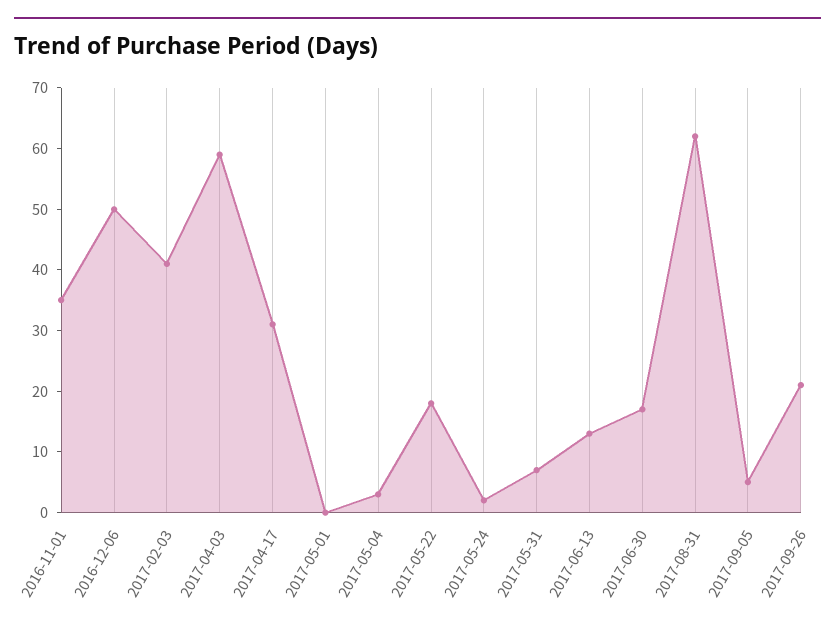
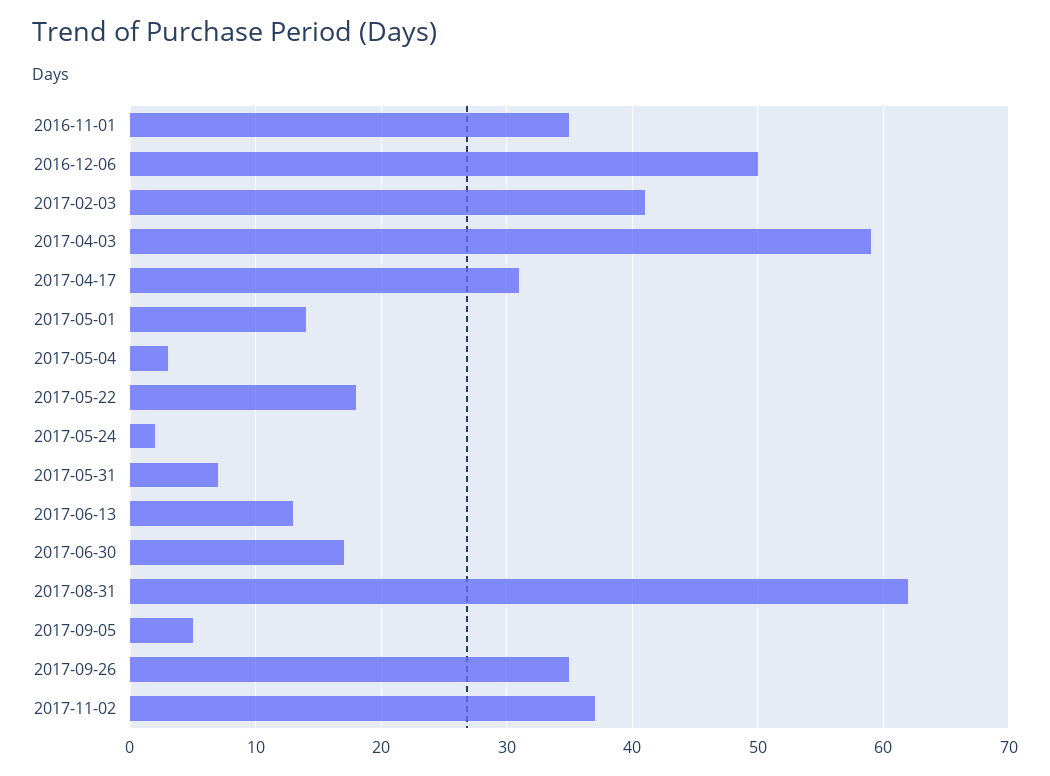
2017-05-01: 0 -> 14
2017-09-26: 20 -> 35
2017-11-02: none -> 37

